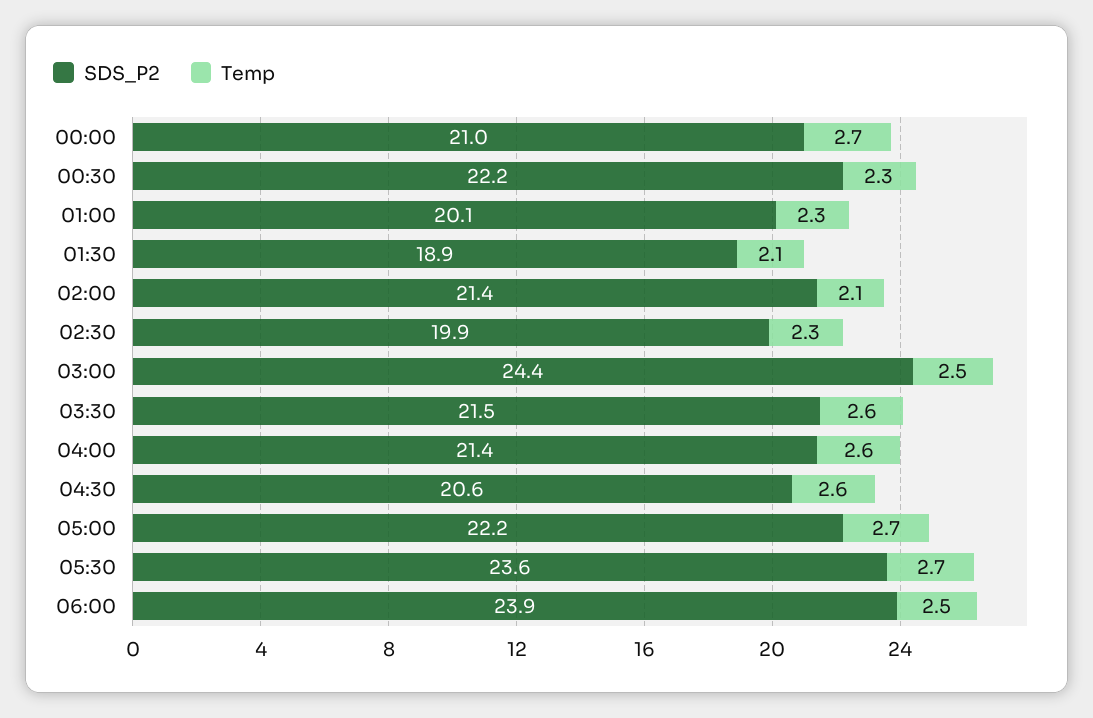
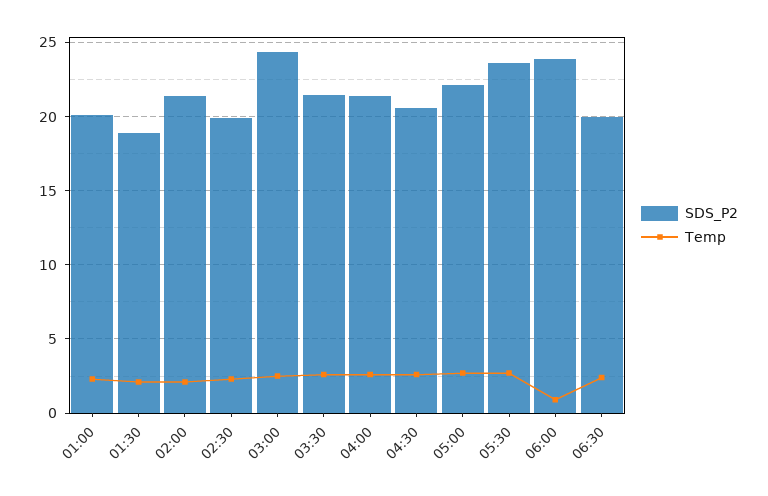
SDS_P2, 00:00: 21 -> none
Temp, 00:00: 2.7 -> none
SDS_P2, 00:30: 22.2 -> none
Temp, 00:30: 2.3 -> none
Temp, 06:00: 2.5 -> 1
SDS_P2, 06:30: none -> 20
Temp, 06:30: none -> 2.5

